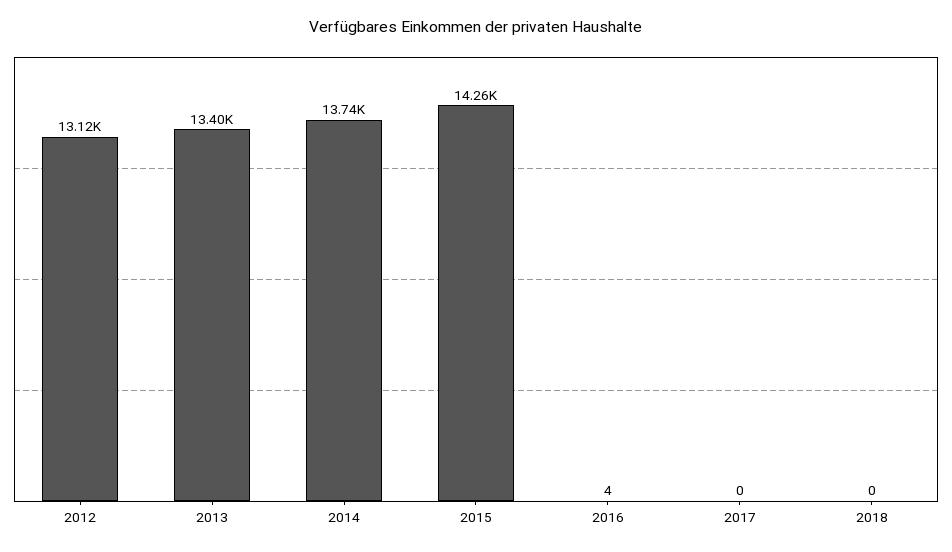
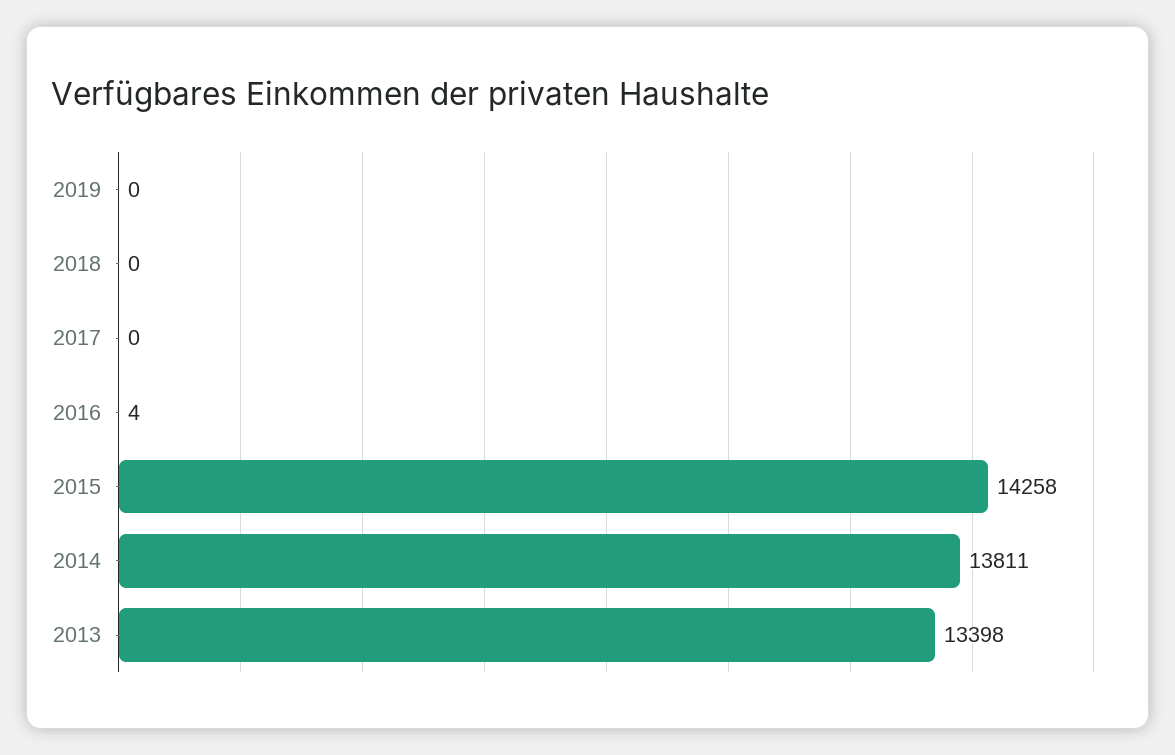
2012: 13120 -> none
2014: 13740 -> 13811
2019: none -> 0

